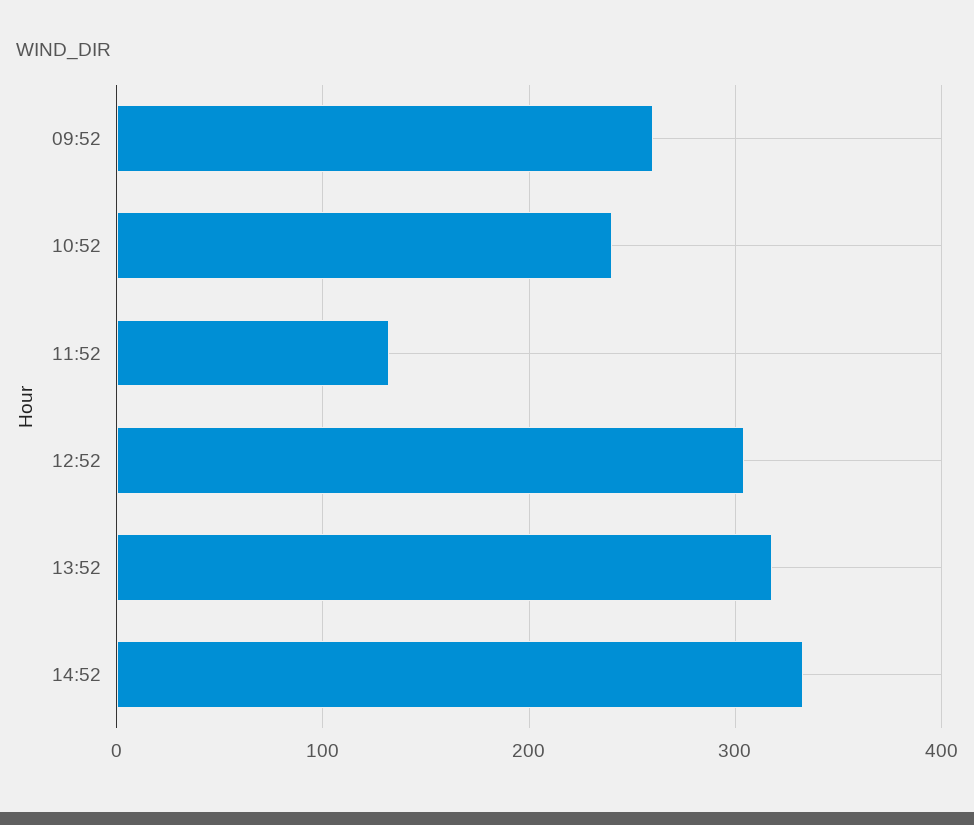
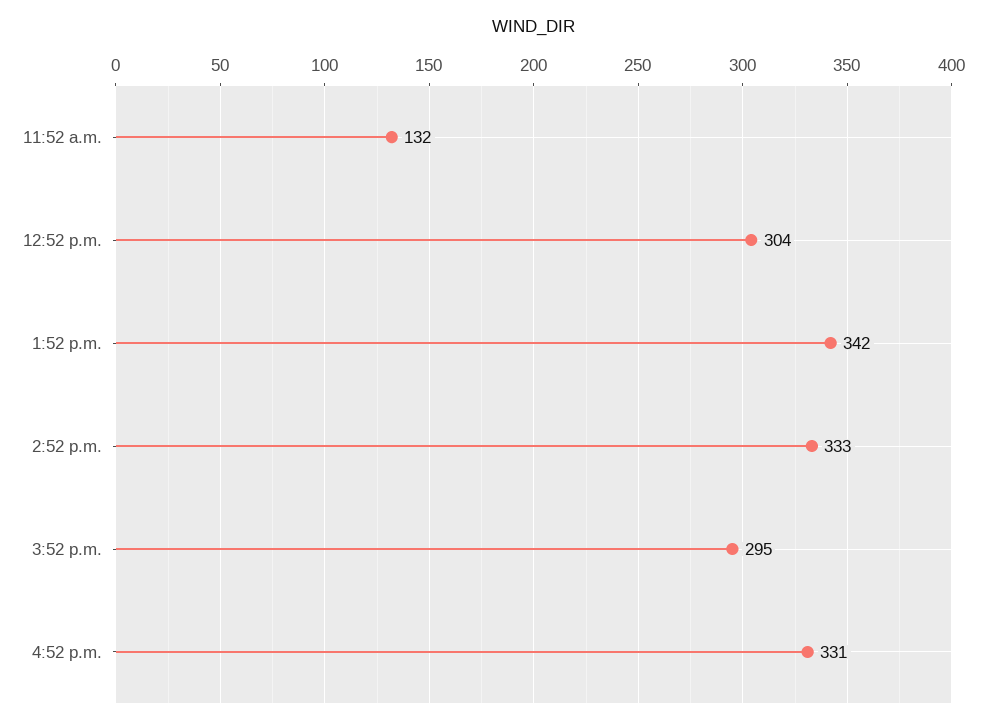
09:52: 260 -> none
10:52: 240 -> none
13:52: 320 -> 342
3:52 p.m.: none -> 295
4:52 p.m.: none -> 331

